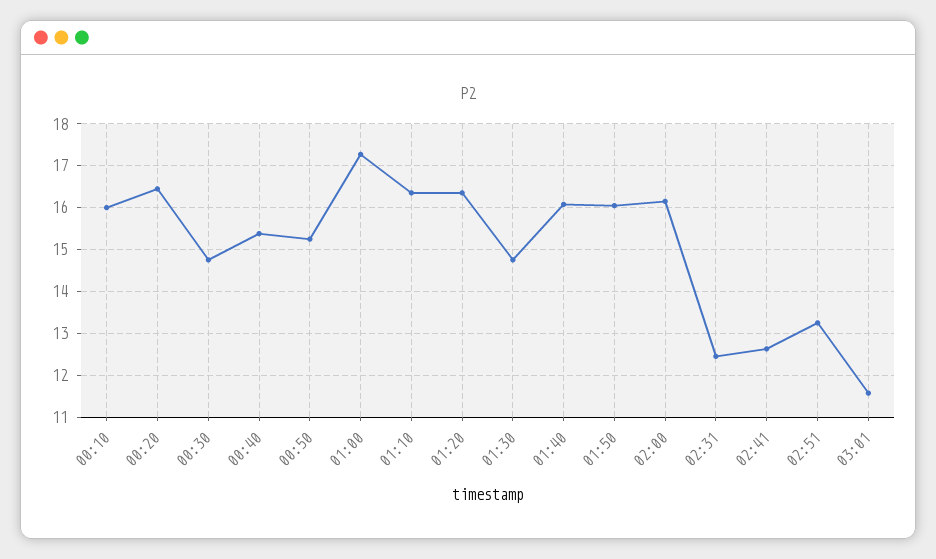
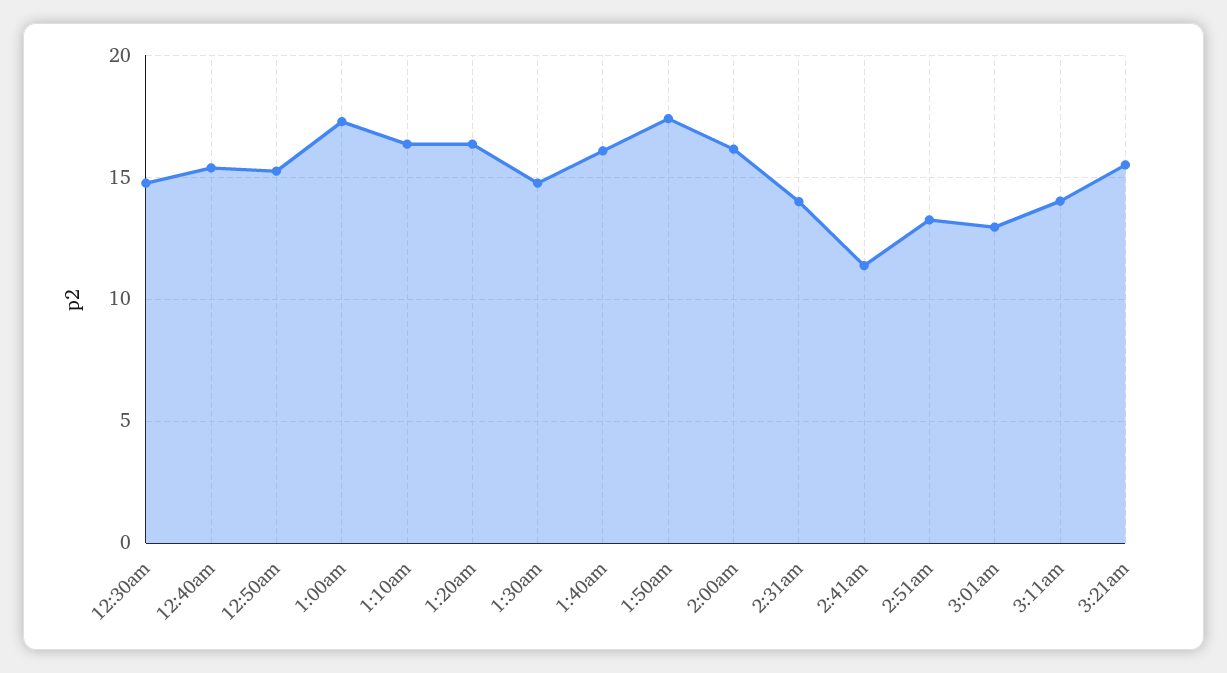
00:10: 16 -> none
00:20: 16.4 -> none
01:50: 16 -> 17.5
02:31: 12.4 -> 14
02:41: 12.6 -> 11.5
03:01: 11.6 -> 13
3:11am: none -> 14
3:21am: none -> 15.5

